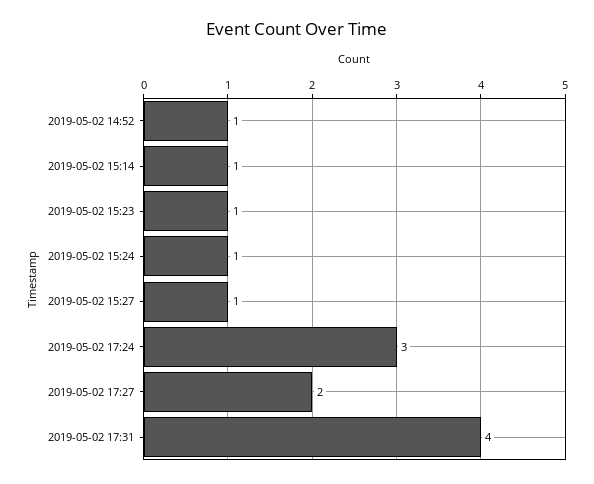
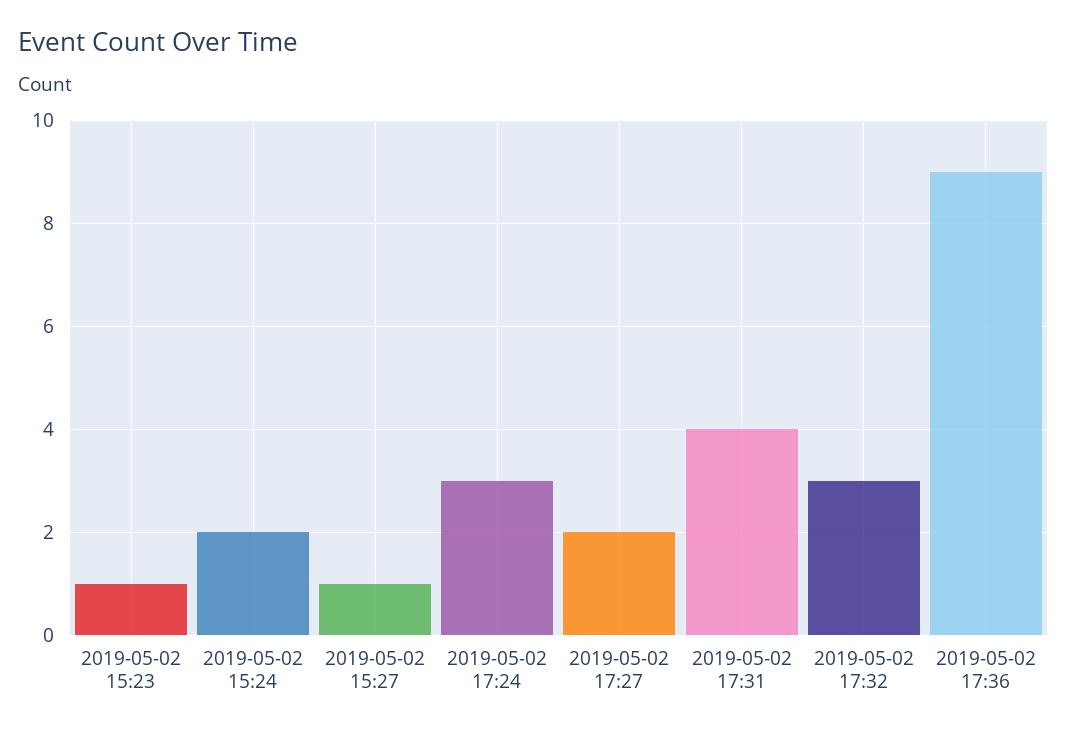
2019-05-02 14:52: 1 -> none
2019-05-02 15:14: 1 -> none
2019-05-02 15:24: 1 -> 2
2019-05-02 17:32: none -> 3
2019-05-02 17:36: none -> 9

